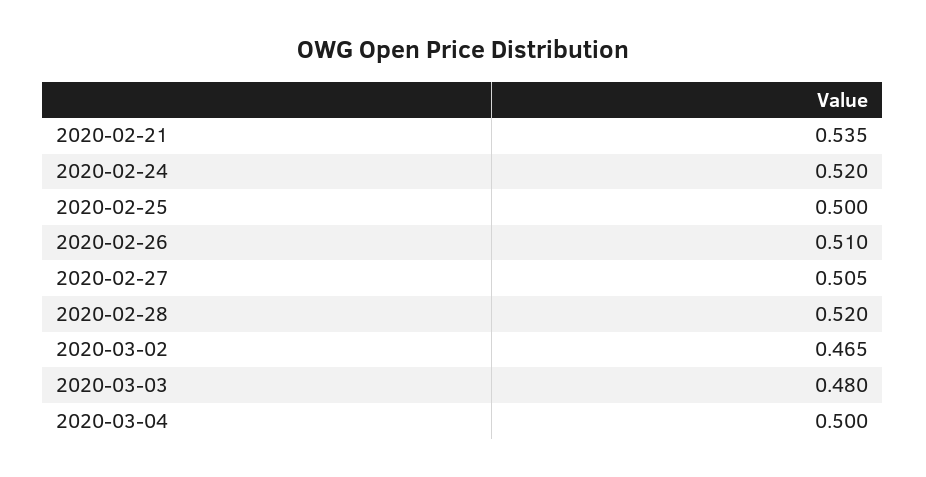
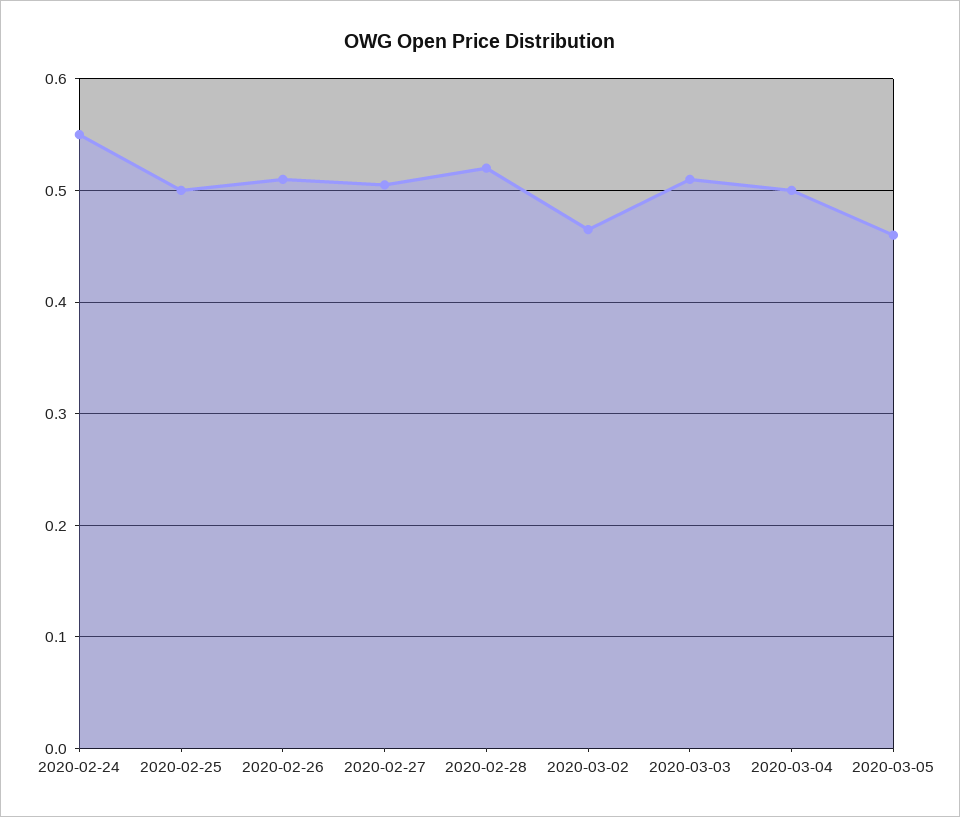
2020-02-21: 0.535 -> none
2020-02-24: 0.52 -> 0.55
2020-03-03: 0.48 -> 0.51
2020-03-05: none -> 0.46

